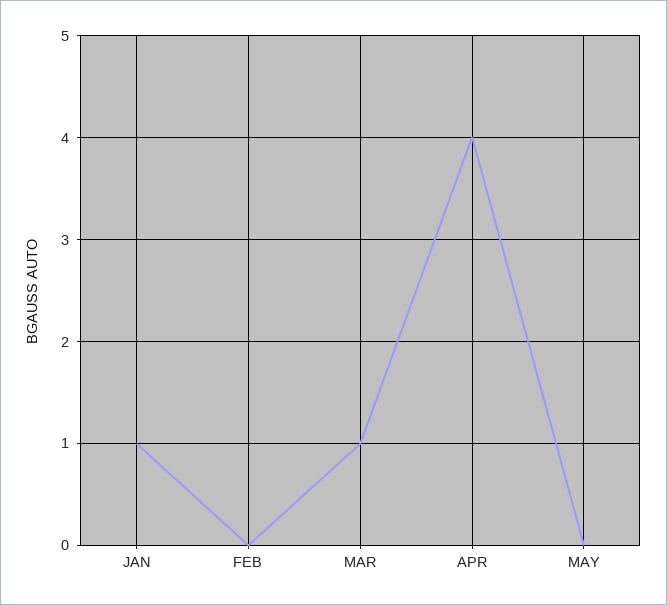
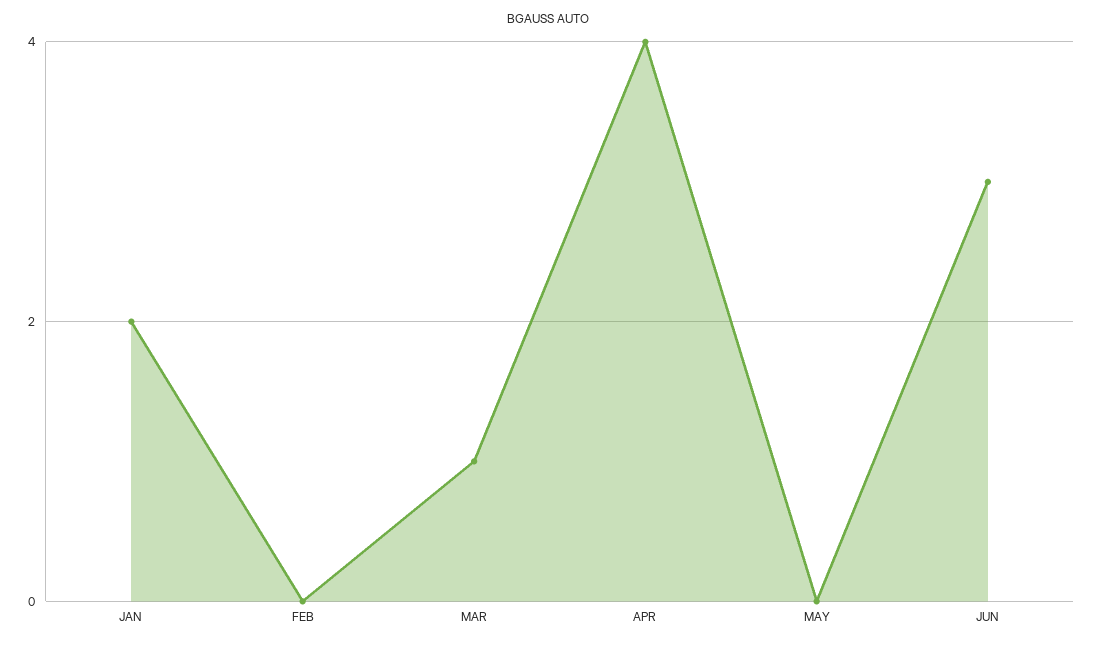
JAN: 1 -> 2
JUN: none -> 3

